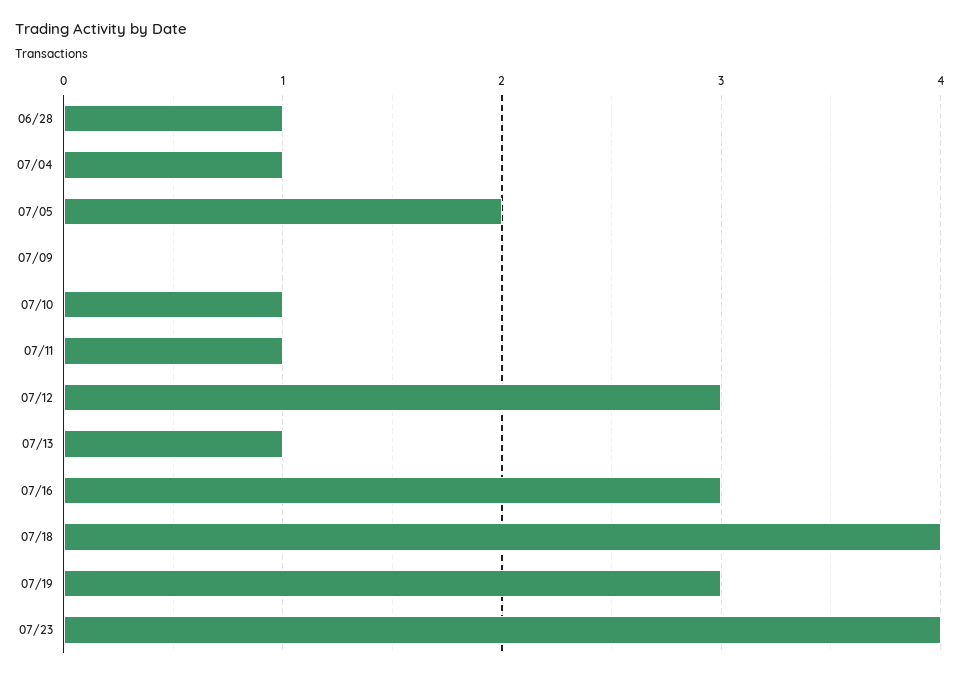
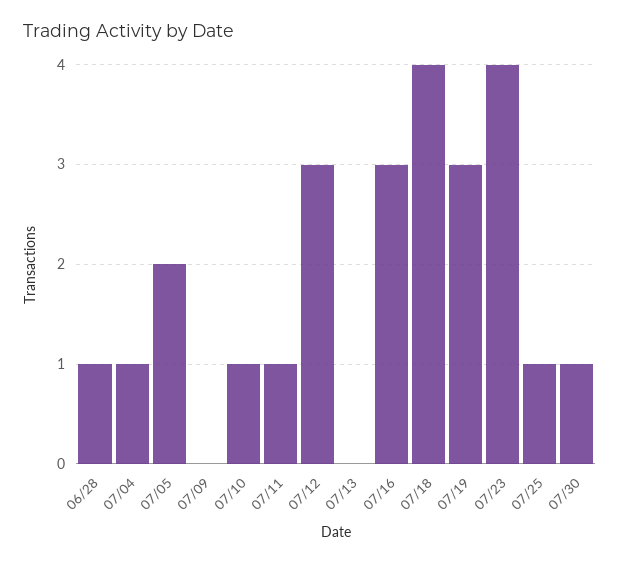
07/13: 1 -> 0
07/25: none -> 1
07/30: none -> 1

